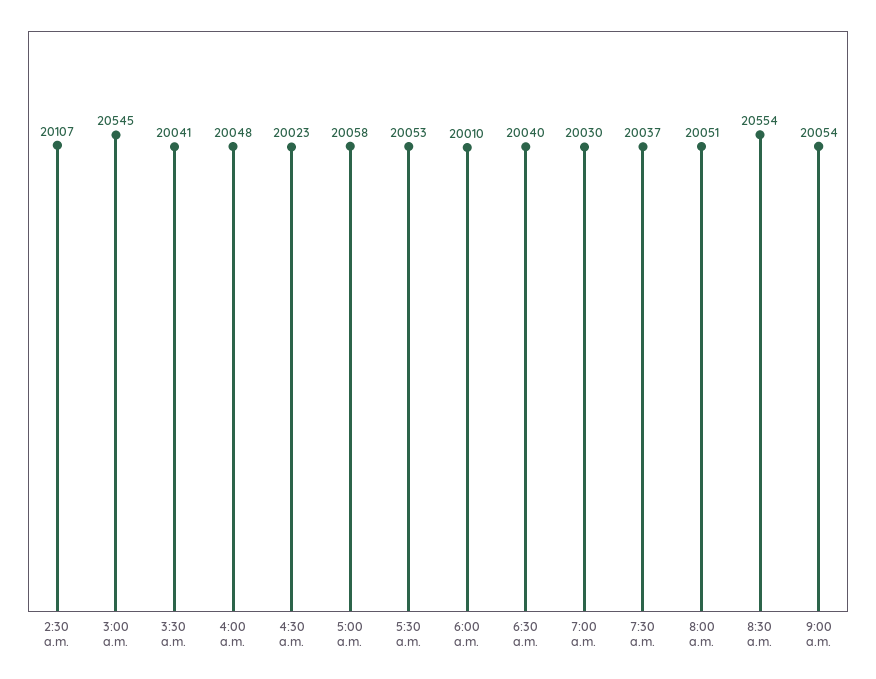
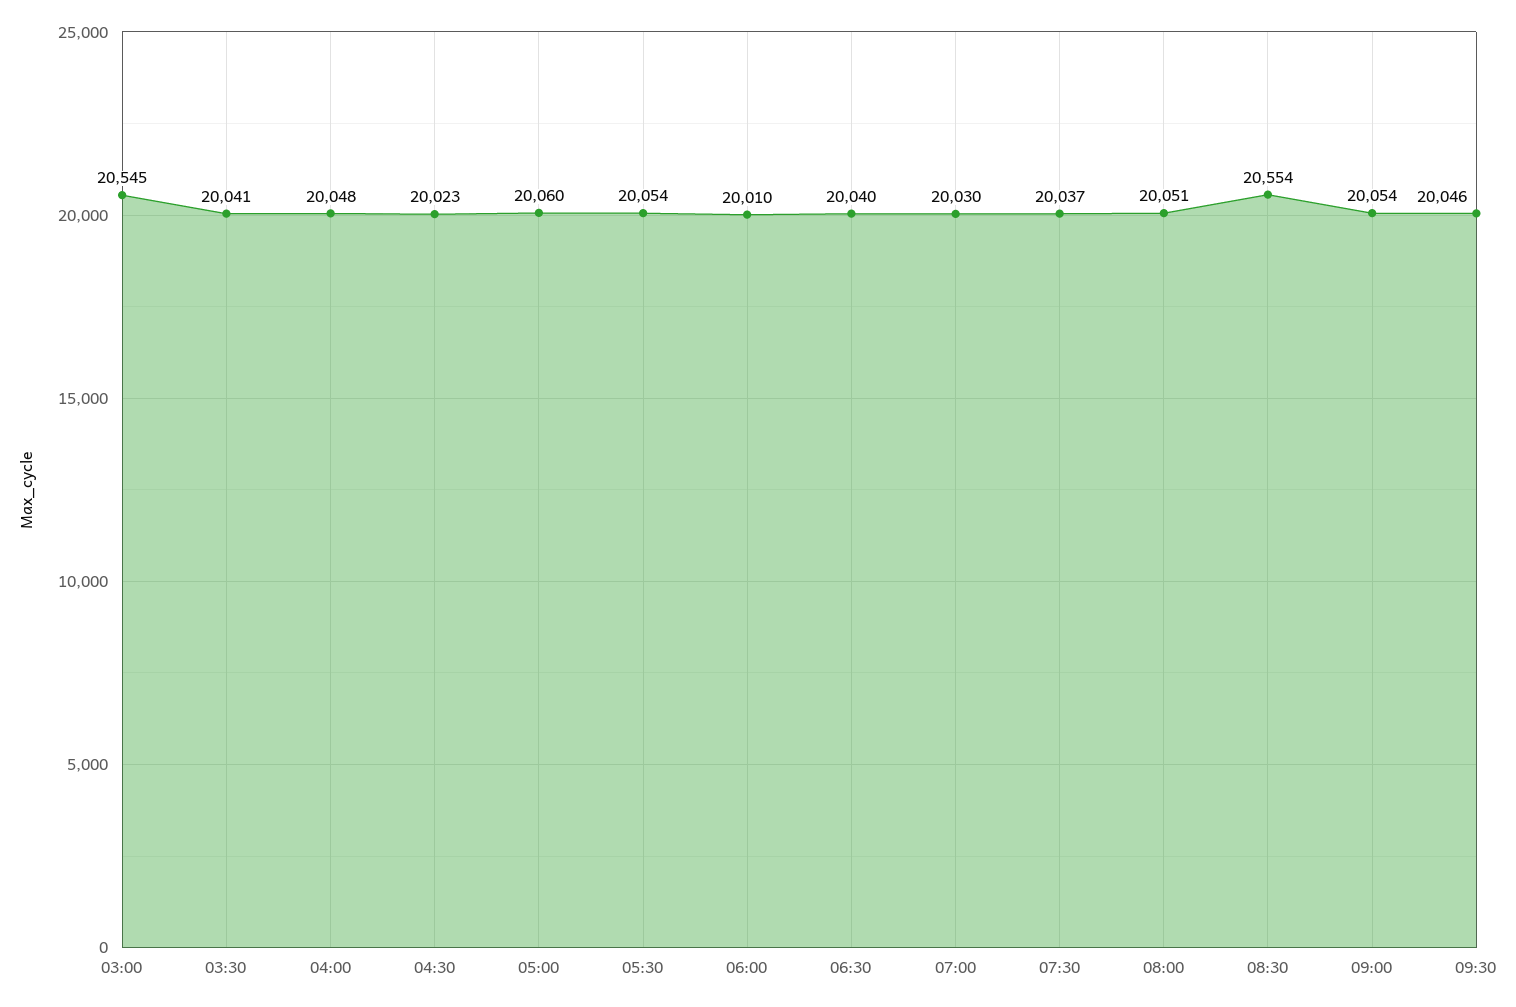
2:30 a.m.: 20107 -> none
5:00 a.m.: 20058 -> 20060
5:30 a.m.: 20053 -> 20054
09:30: none -> 20046

